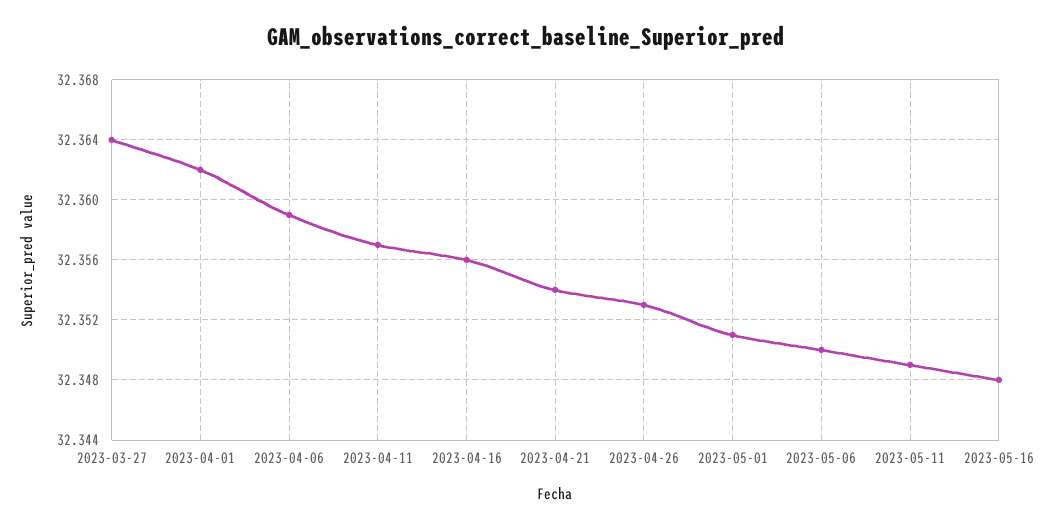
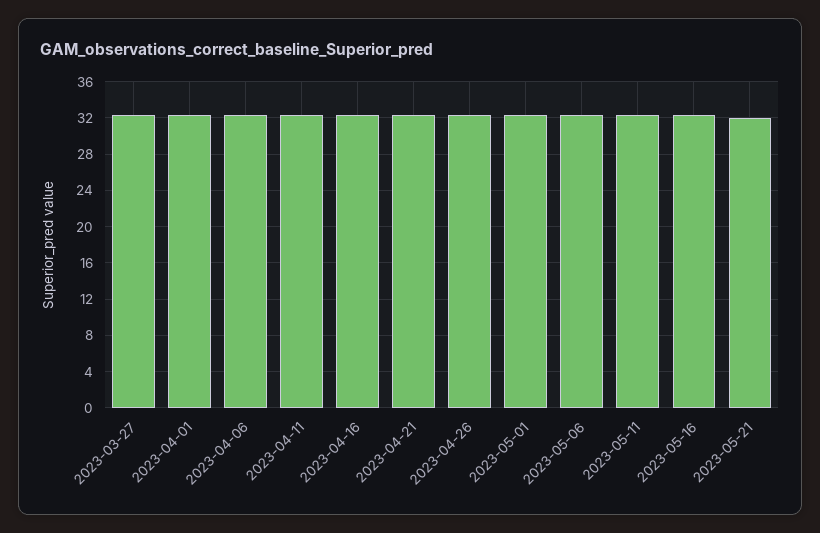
2023-05-21: none -> 32

